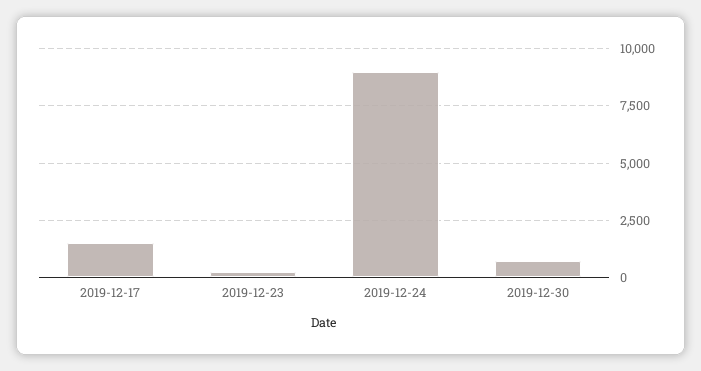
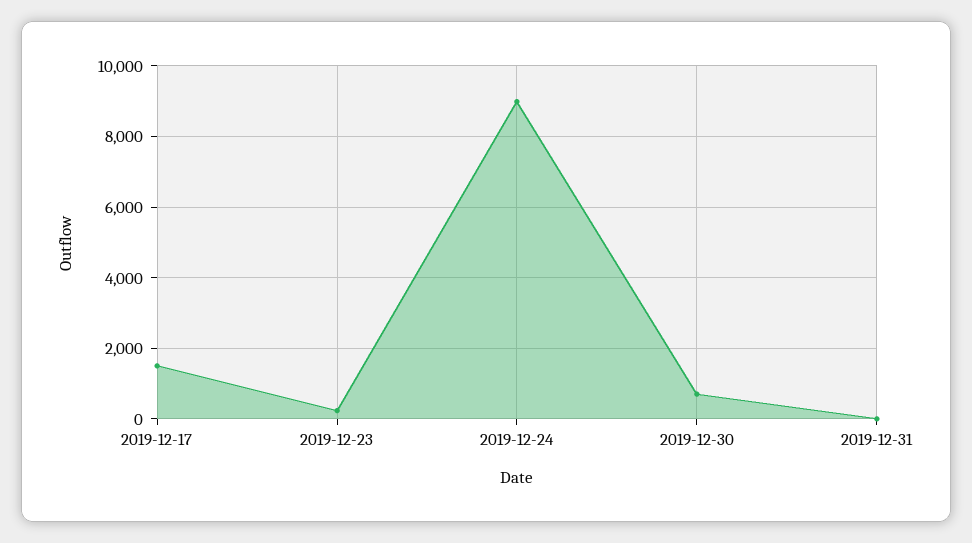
2019-12-31: none -> 0

